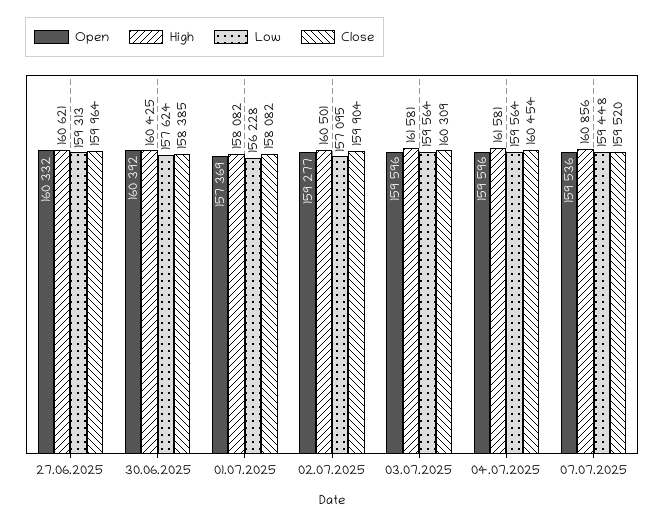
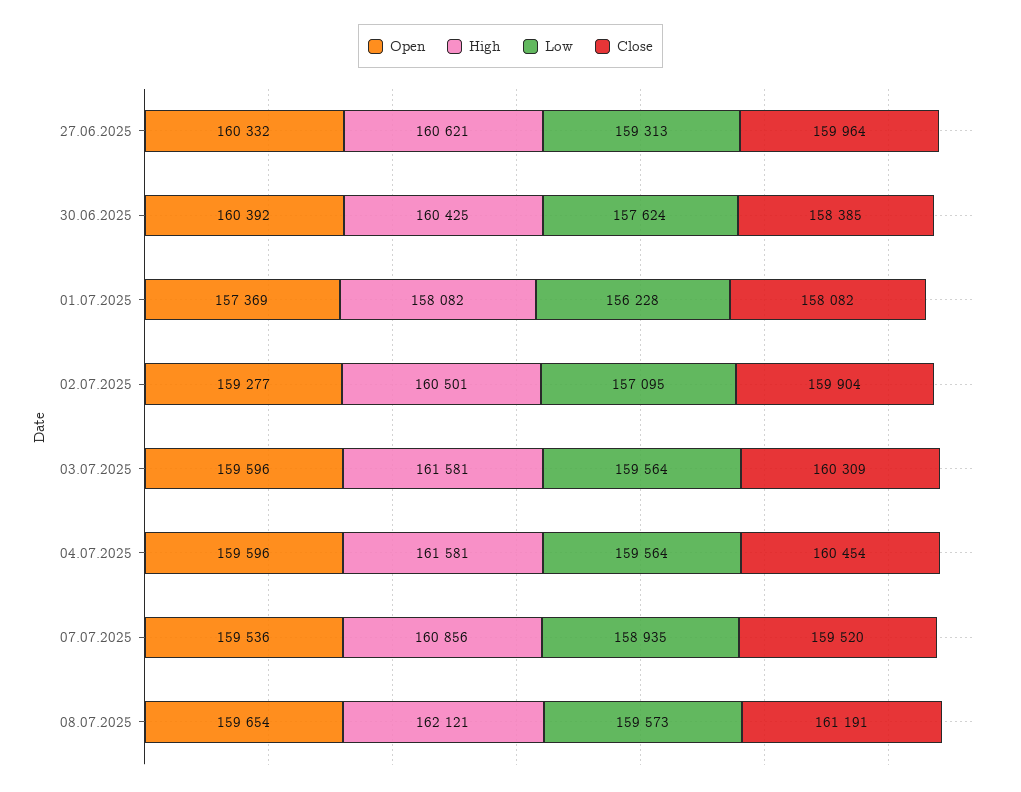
Low, 07.07.2025: 159448 -> 158935
Open, 08.07.2025: none -> 159654
High, 08.07.2025: none -> 162121
Low, 08.07.2025: none -> 159573
Close, 08.07.2025: none -> 161191

